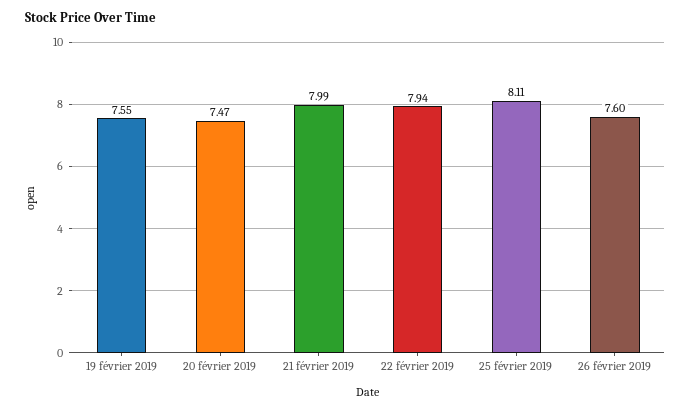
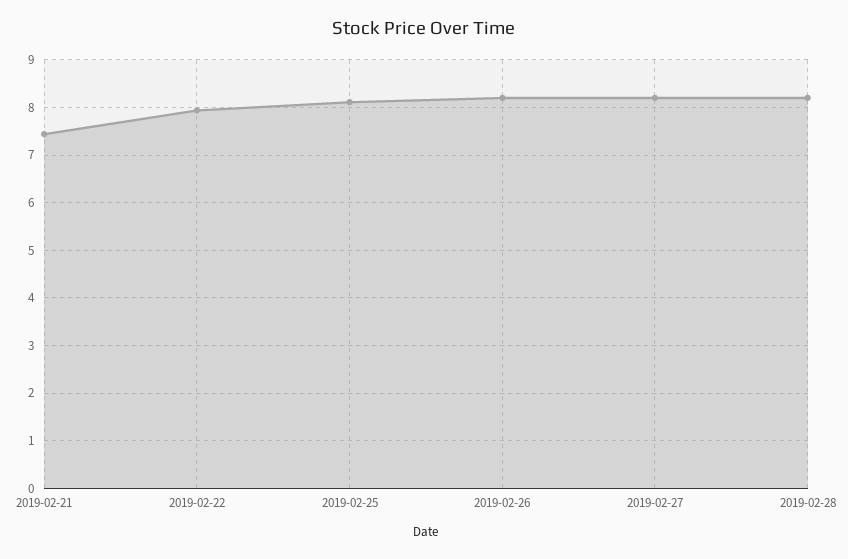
19 février 2019: 7.55 -> none
20 février 2019: 7.47 -> none
21 février 2019: 7.99 -> 7.4
26 février 2019: 7.6 -> 8.2
2019-02-27: none -> 8.2
2019-02-28: none -> 8.2

